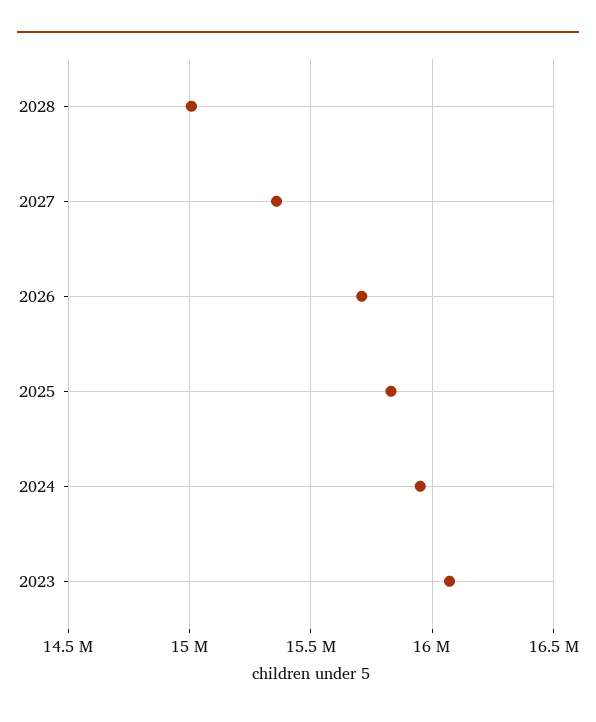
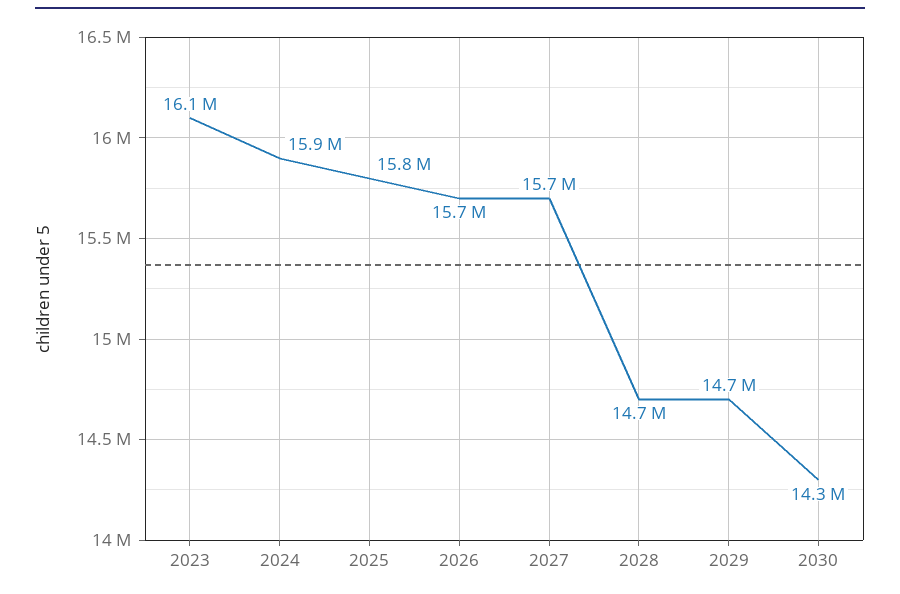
2028: 15000000 -> 14700000
2027: 15350000 -> 15700000
2029: none -> 14700000
2030: none -> 14300000

